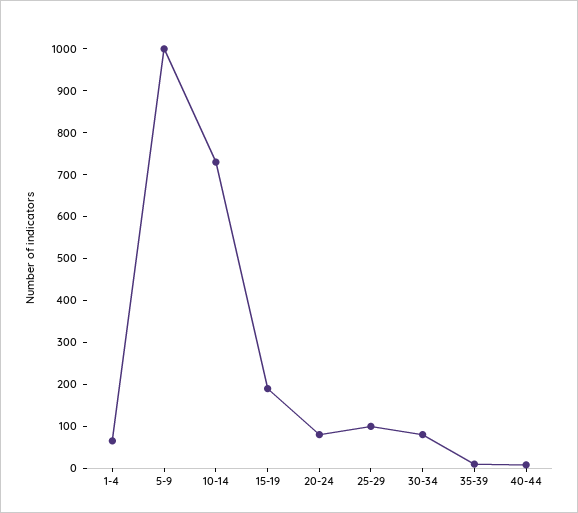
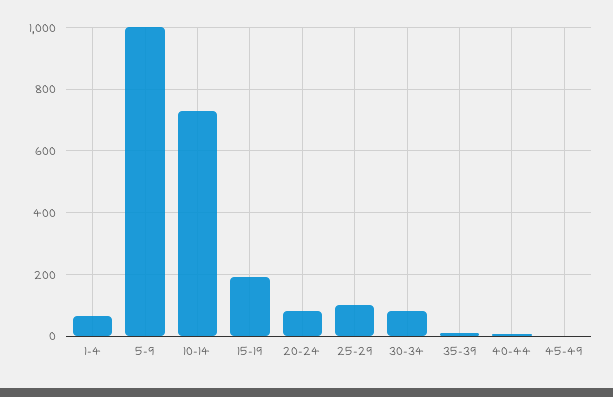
45-49: none -> 0

